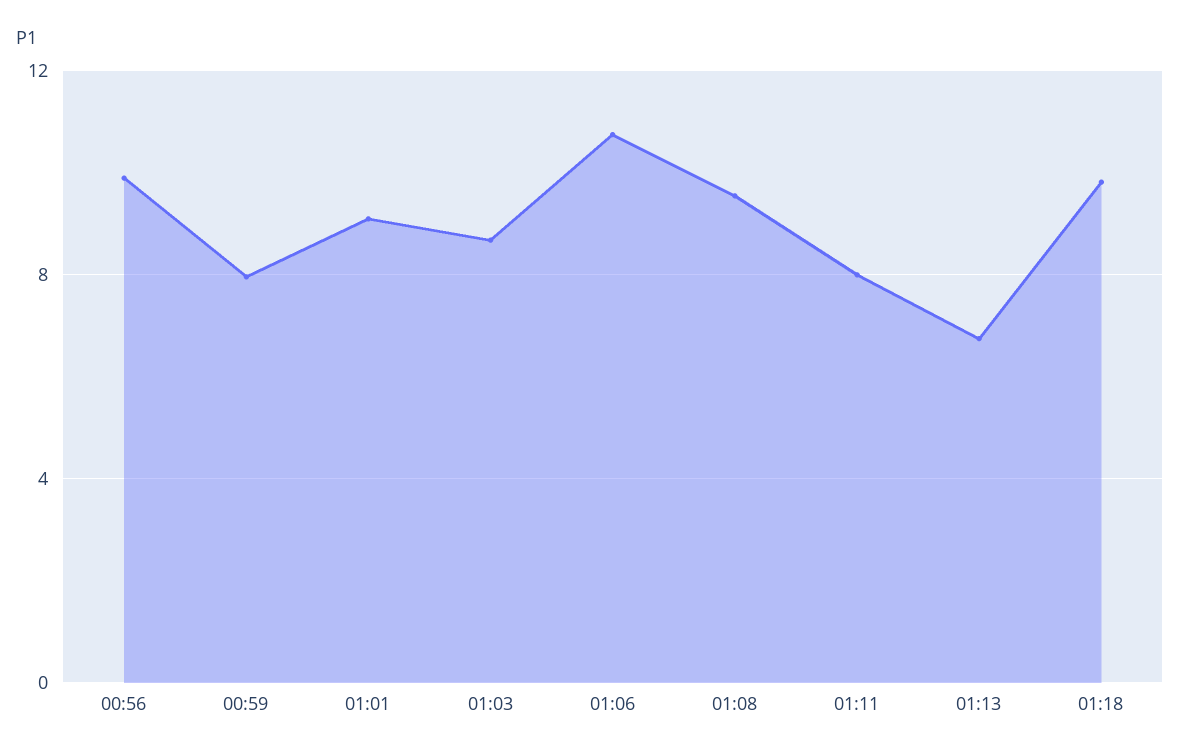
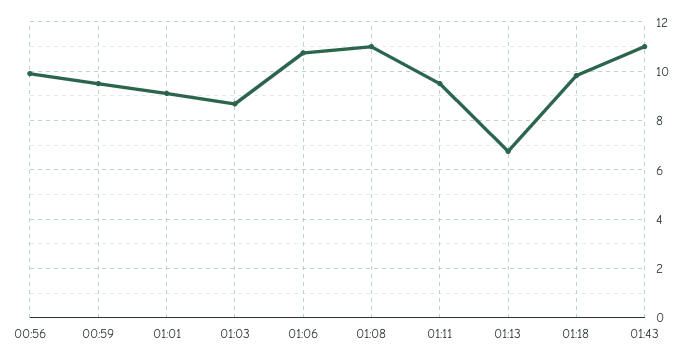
00:59: 8 -> 9.5
01:08: 9.5 -> 11
01:11: 8 -> 9.5
01:43: none -> 11

